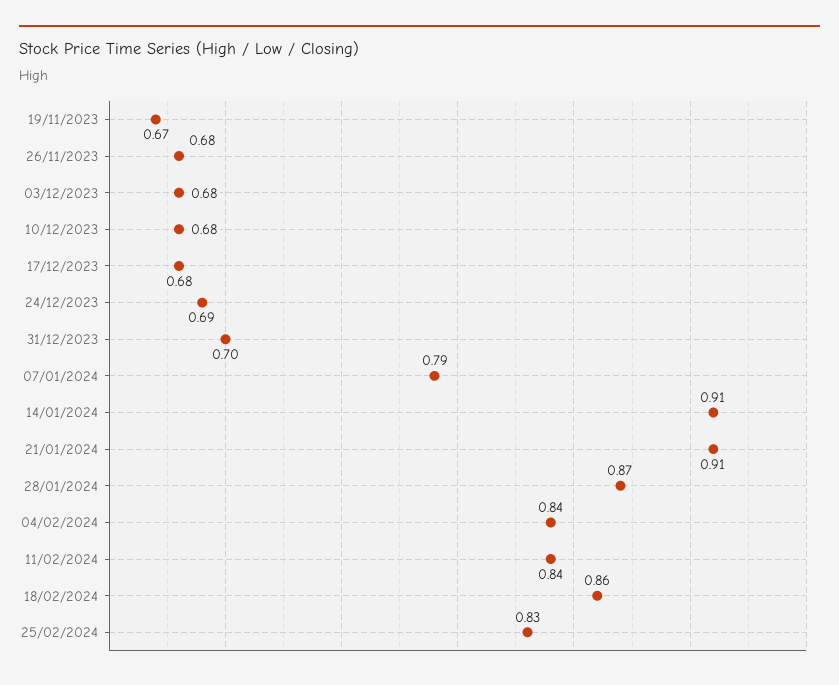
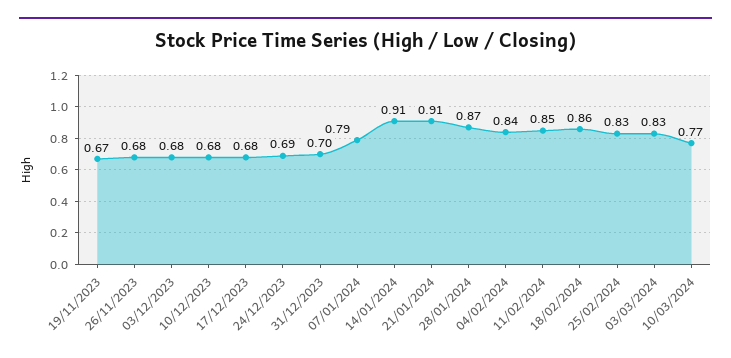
11/02/2024: 0.84 -> 0.85
03/03/2024: none -> 0.83
10/03/2024: none -> 0.77

